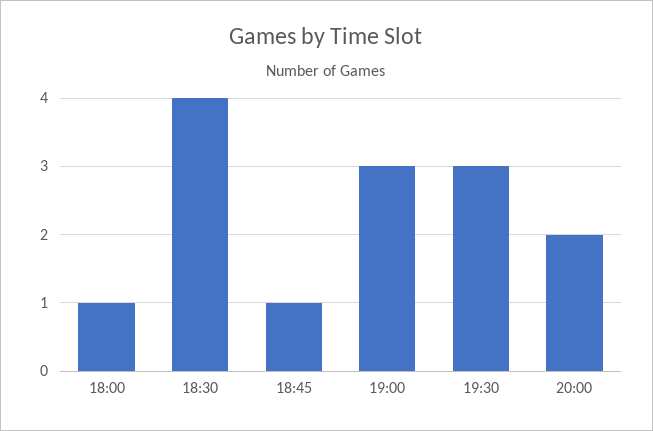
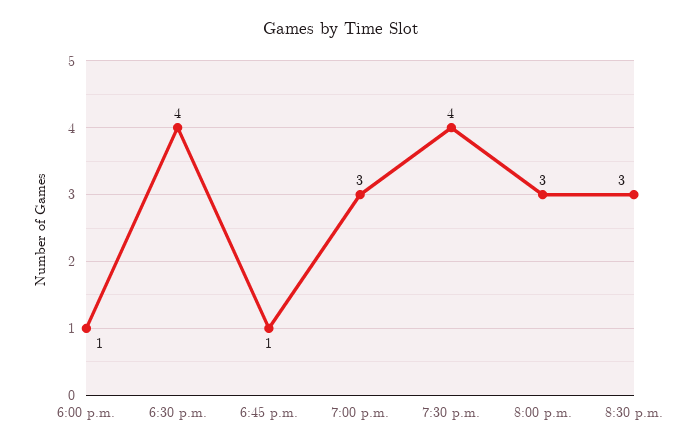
19:30: 3 -> 4
20:00: 2 -> 3
8:30 p.m.: none -> 3

